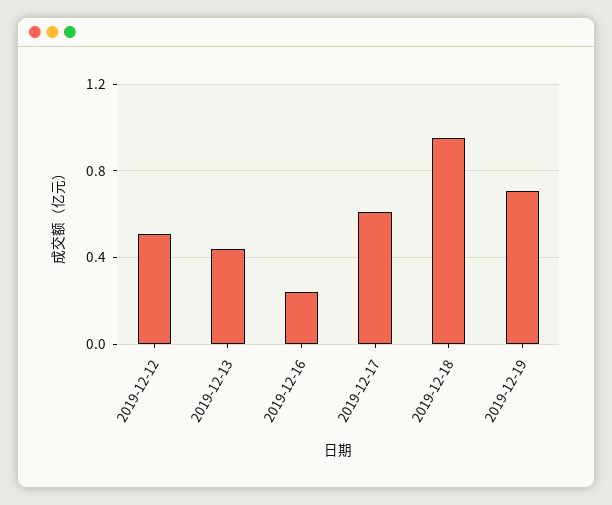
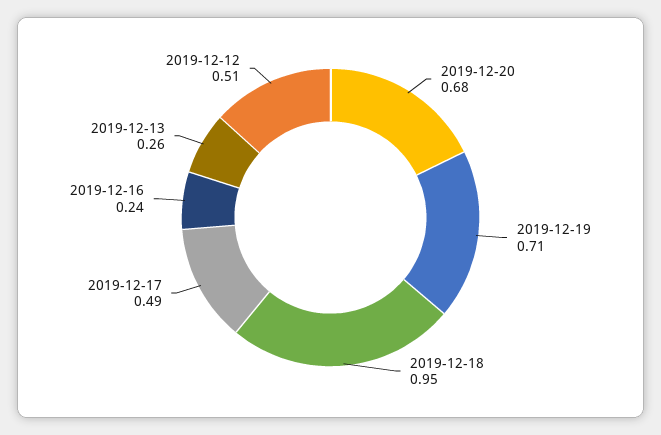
2019-12-13: 0.45 -> 0.26
2019-12-17: 0.6 -> 0.49
2019-12-20: none -> 0.68

